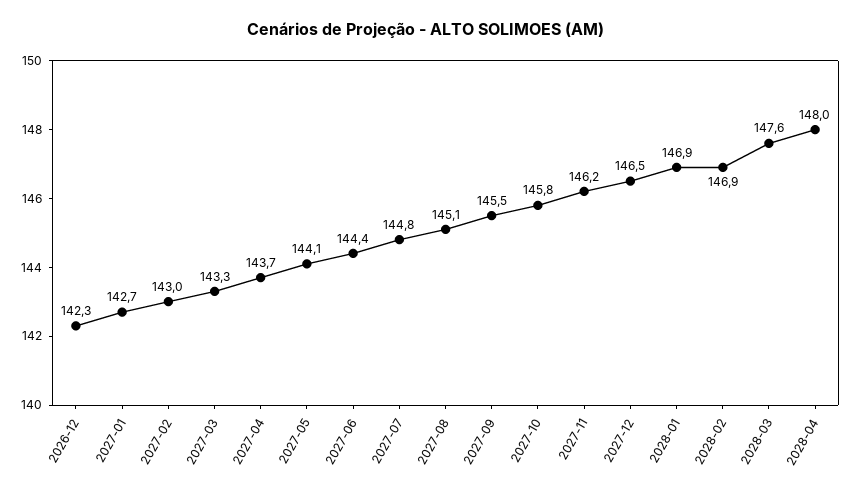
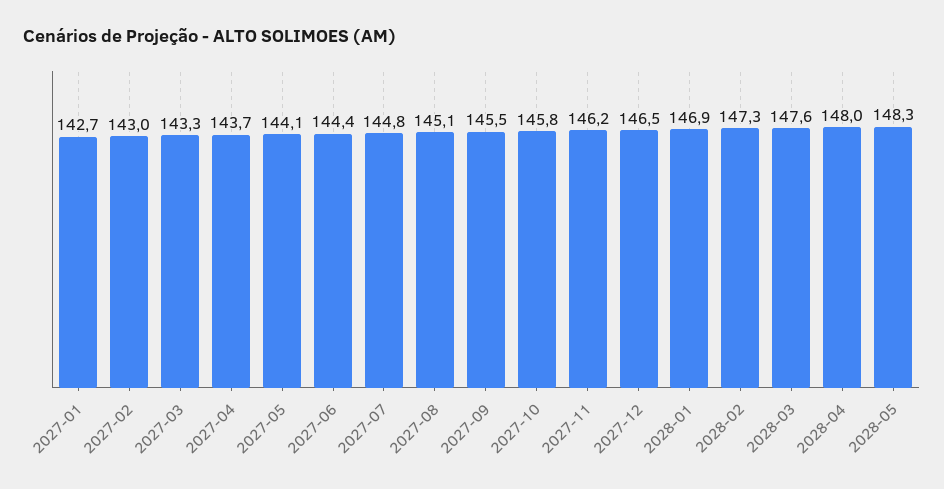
2026-12: 142.3 -> none
2028-02: 146.9 -> 147.3
2028-05: none -> 148.3

